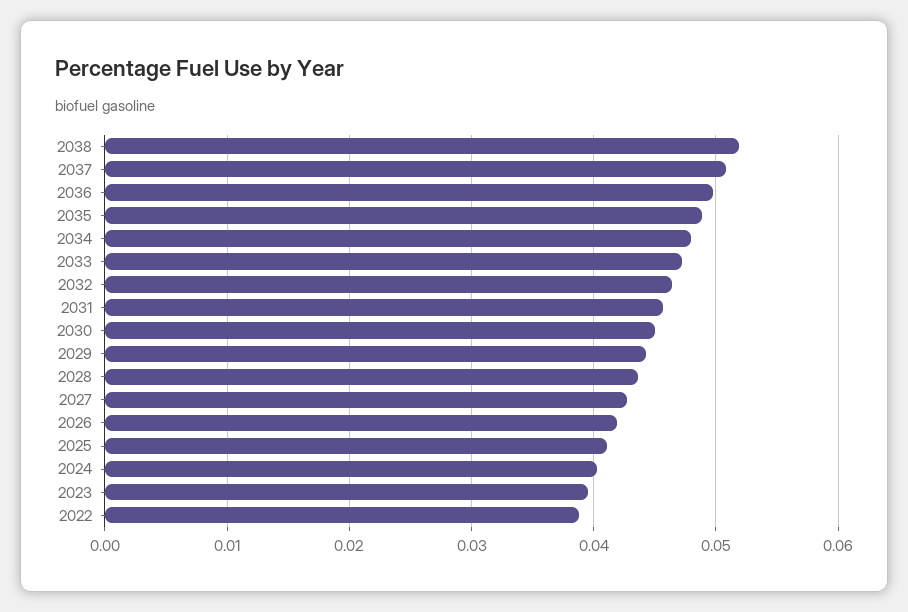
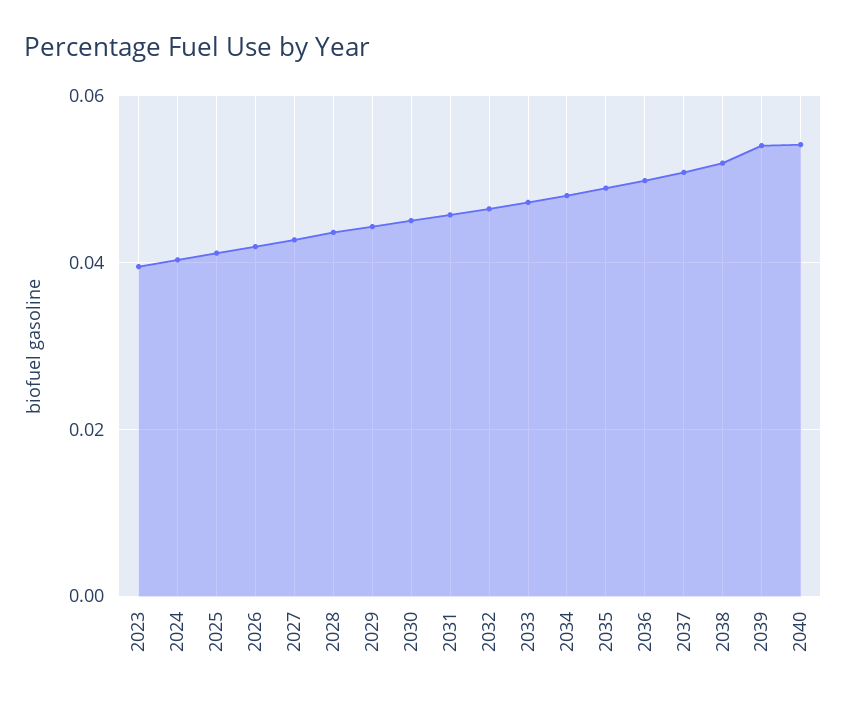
2022: 0.039 -> none
2039: none -> 0.054
2040: none -> 0.054

